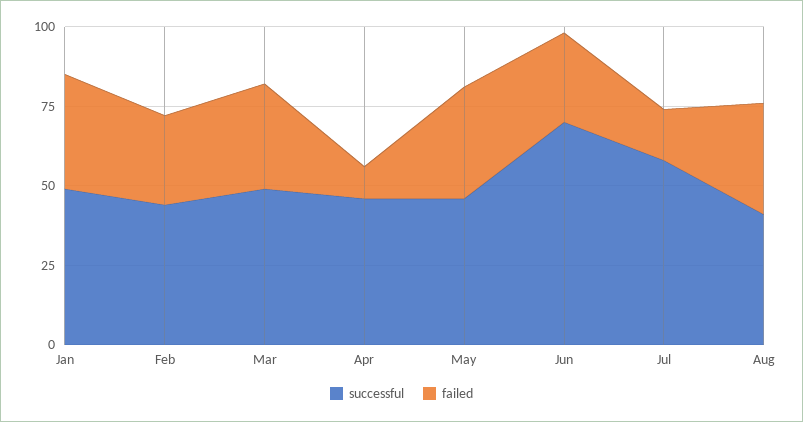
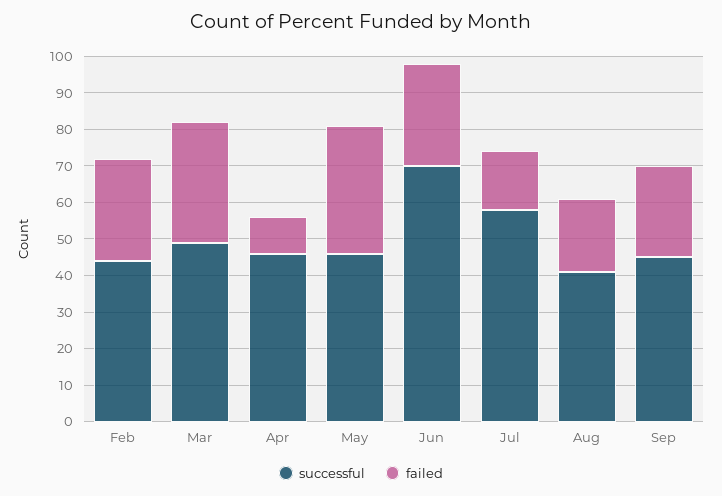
successful, Jan: 50 -> none
failed, Jan: 35 -> none
failed, Aug: 35 -> 20
successful, Sep: none -> 45
failed, Sep: none -> 25

